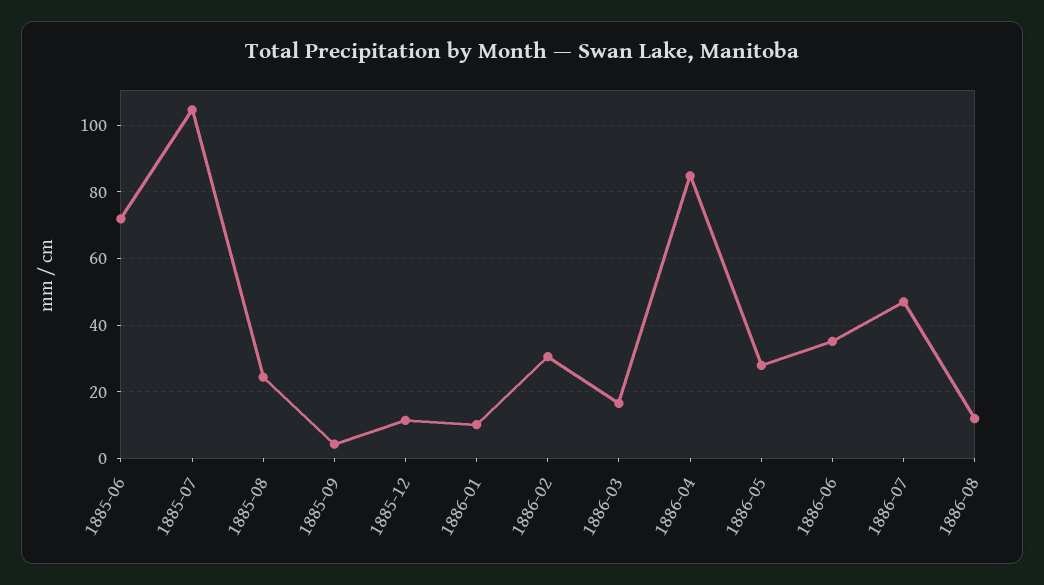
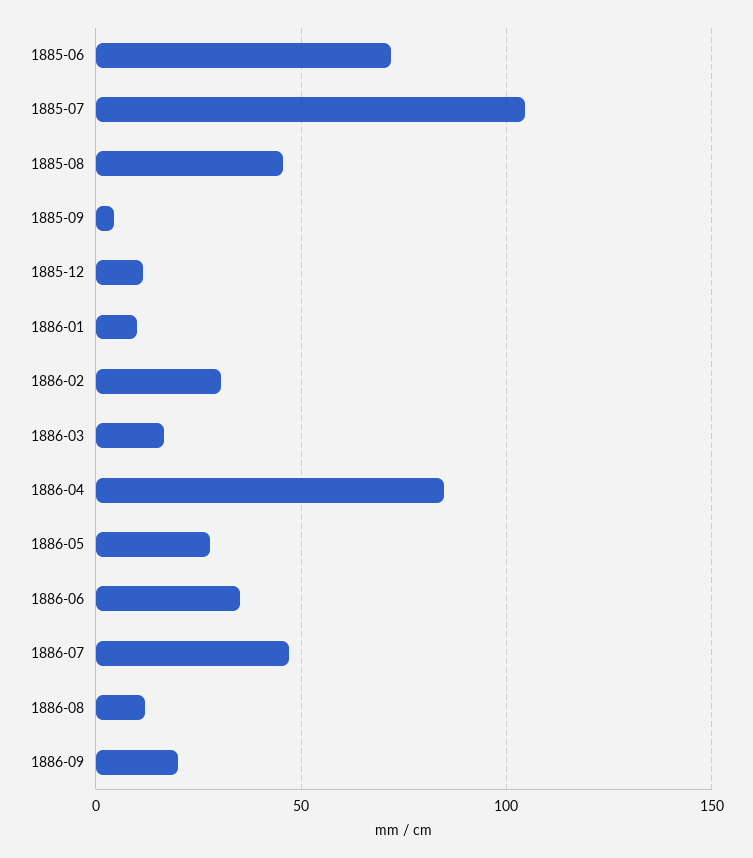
1885-08: 24 -> 45
1886-09: none -> 20

